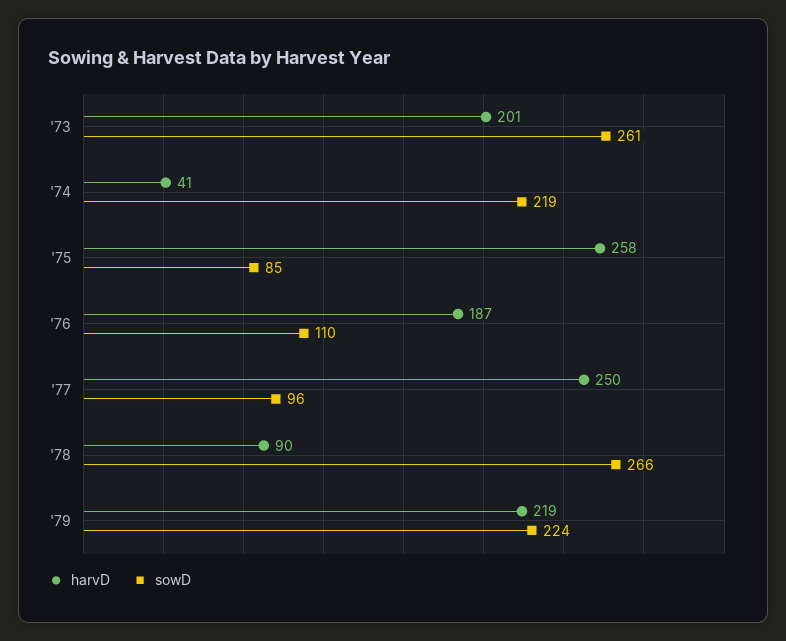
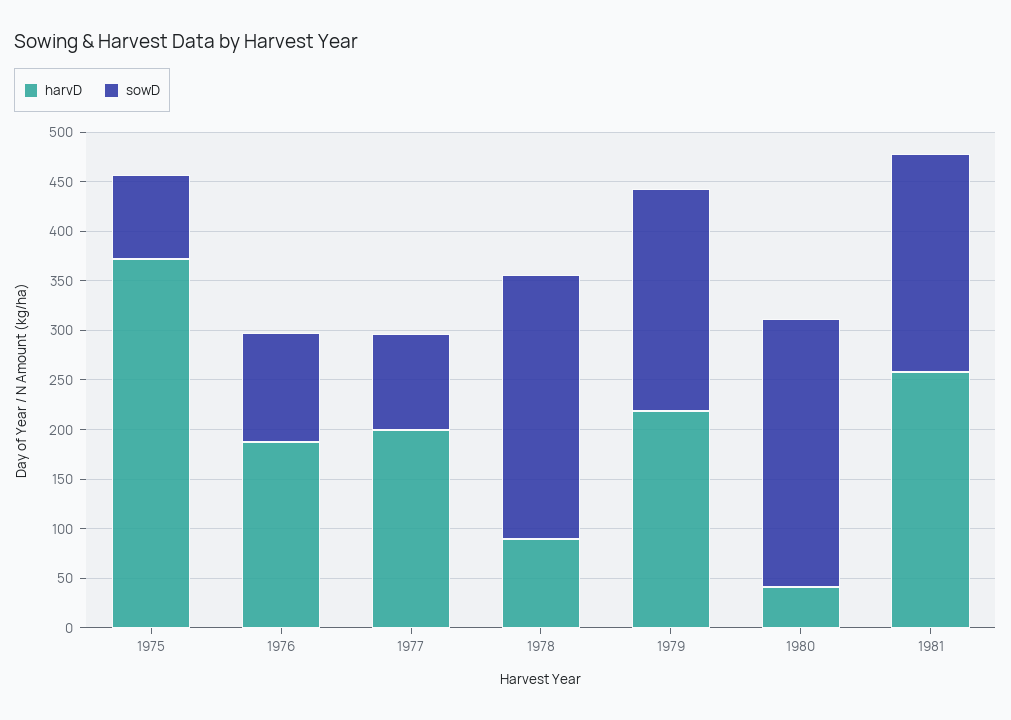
harvD, '73: 201 -> none
sowD, '73: 261 -> none
harvD, '74: 41 -> none
sowD, '74: 219 -> none
harvD, '75: 258 -> 370
harvD, '77: 250 -> 200
harvD, 1980: none -> 40
sowD, 1980: none -> 270
harvD, 1981: none -> 260
sowD, 1981: none -> 220

